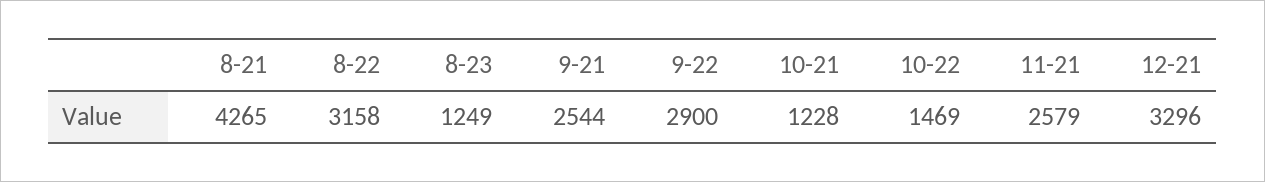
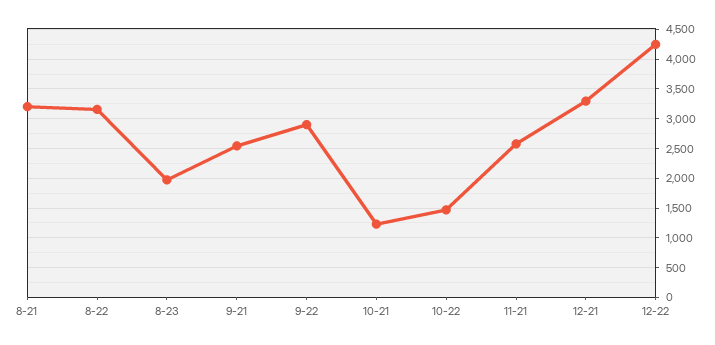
8-21: 4265 -> 3250
8-23: 1249 -> 2000
12-22: none -> 4250

